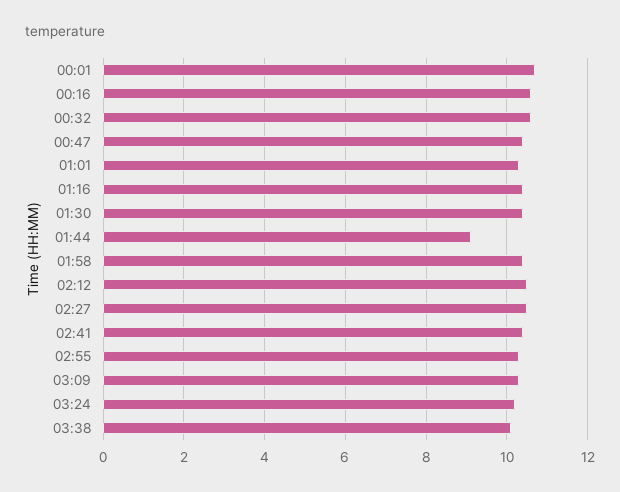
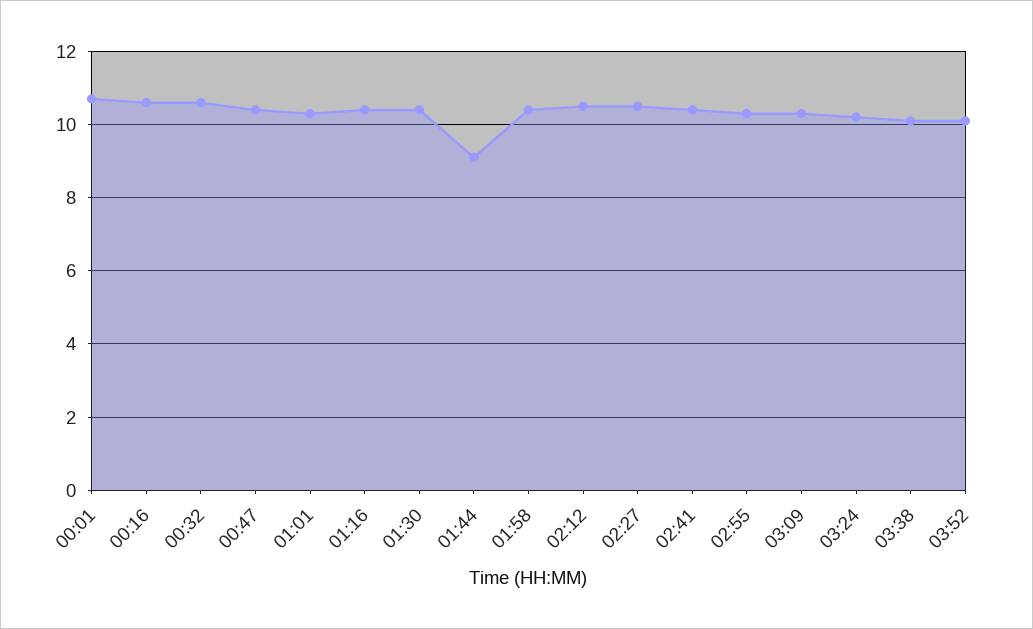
03:52: none -> 10

